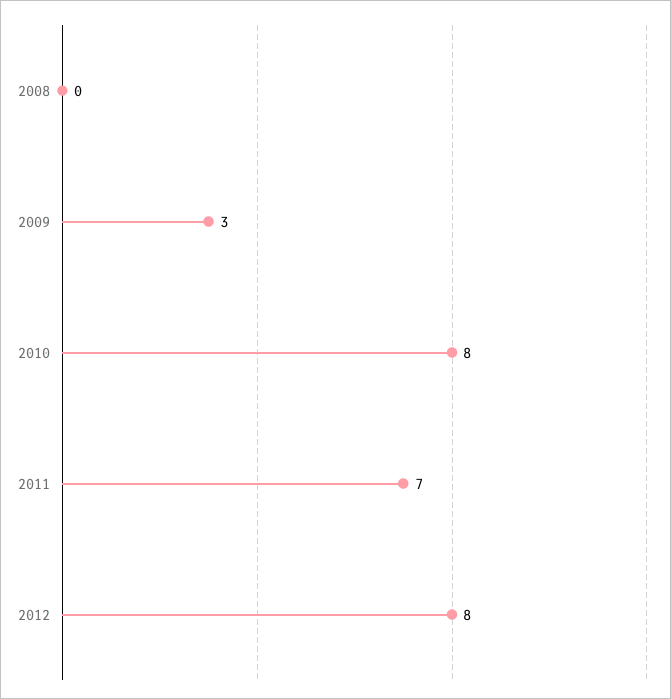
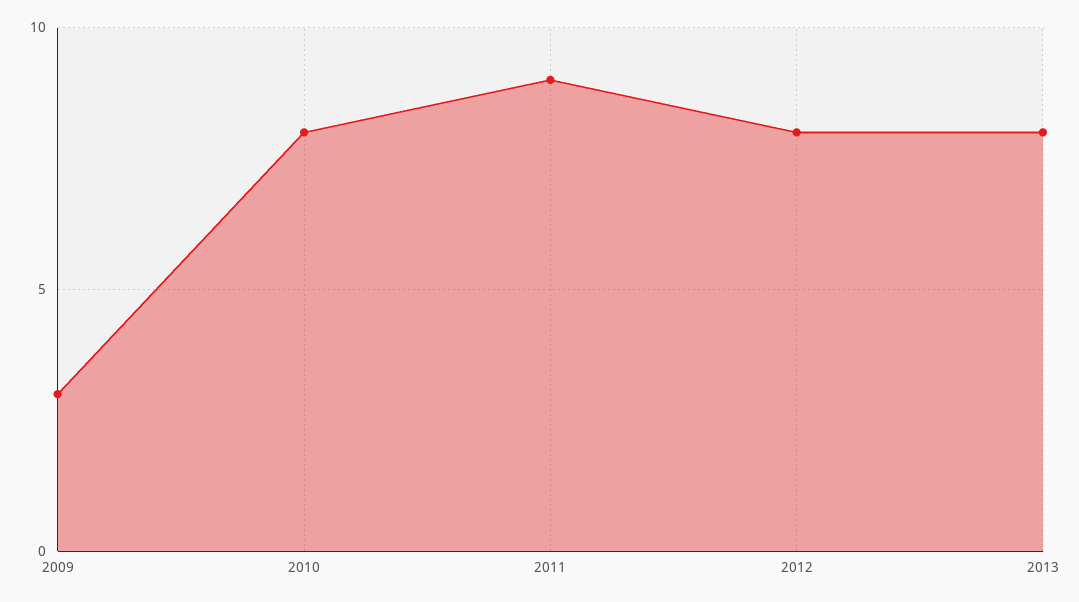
2008: 0 -> none
2011: 7 -> 9
2013: none -> 8

